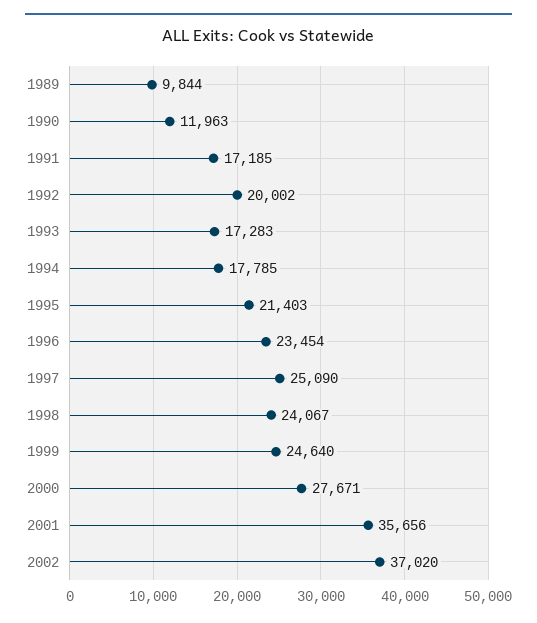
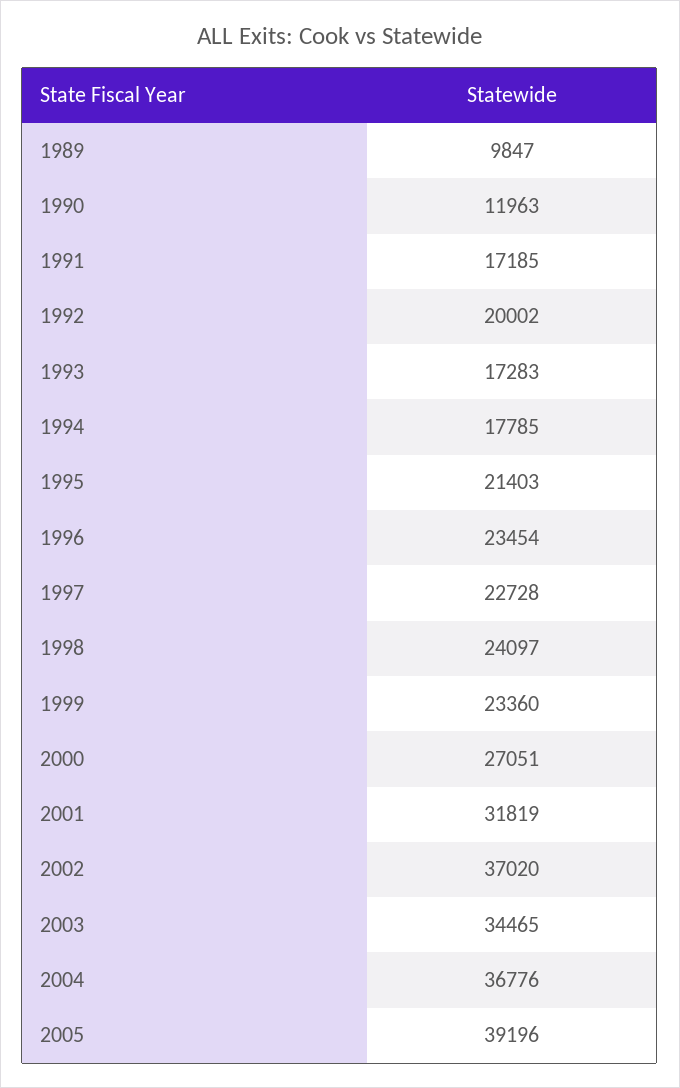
1989: 9844 -> 9847
1997: 25090 -> 22728
1998: 24067 -> 24097
1999: 24640 -> 23360
2000: 27671 -> 27051
2001: 35656 -> 31819
2003: none -> 34465
2004: none -> 36776
2005: none -> 39196

